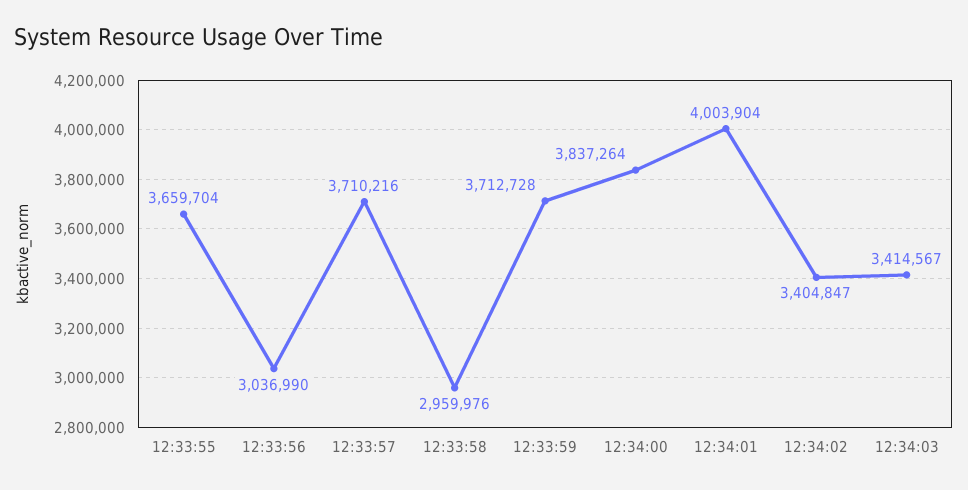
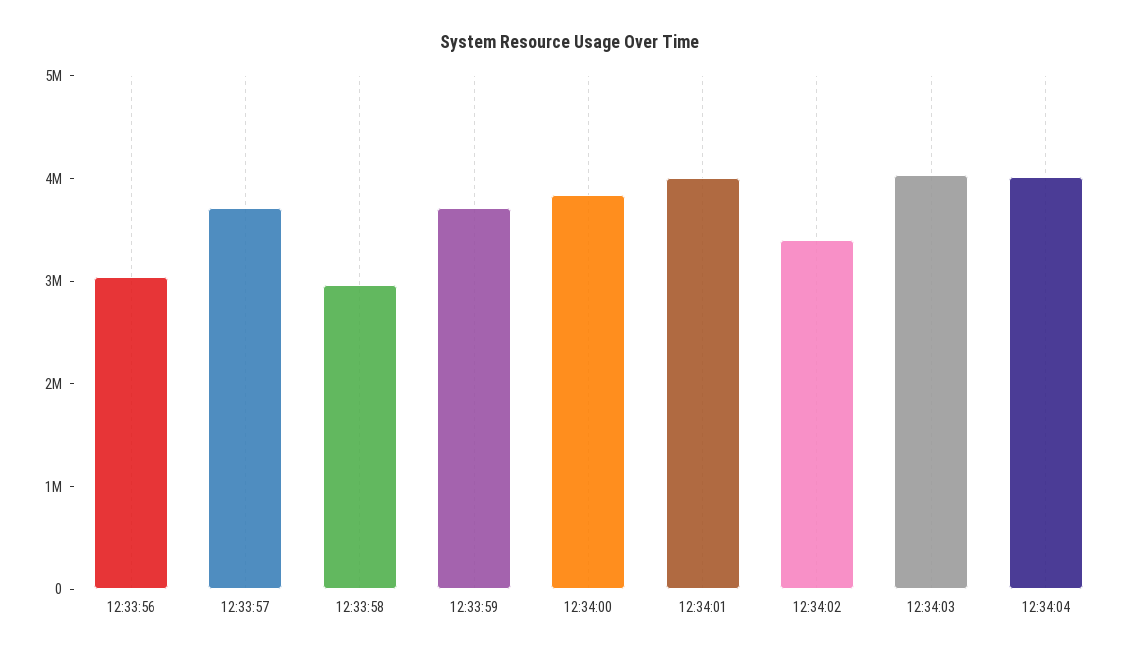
12:33:55: 3659704 -> none
12:34:03: 3414567 -> 4000000
12:34:04: none -> 4000000

